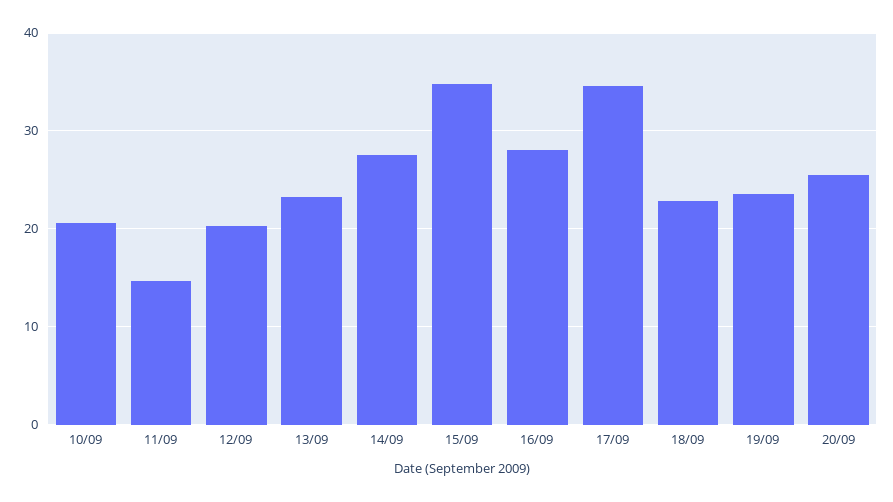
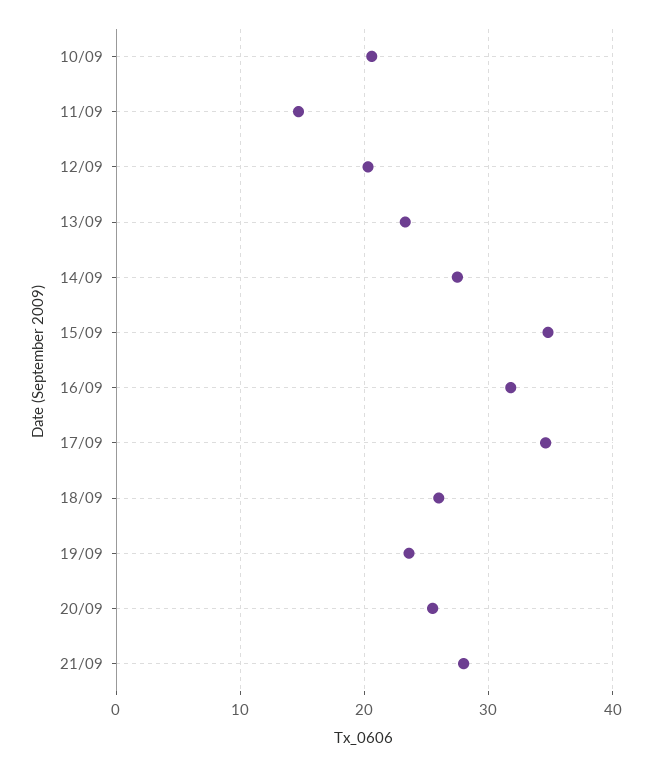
16/09: 28 -> 32
18/09: 23 -> 26
21/09: none -> 28

